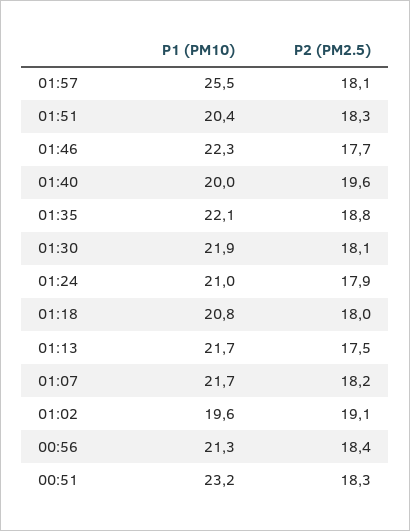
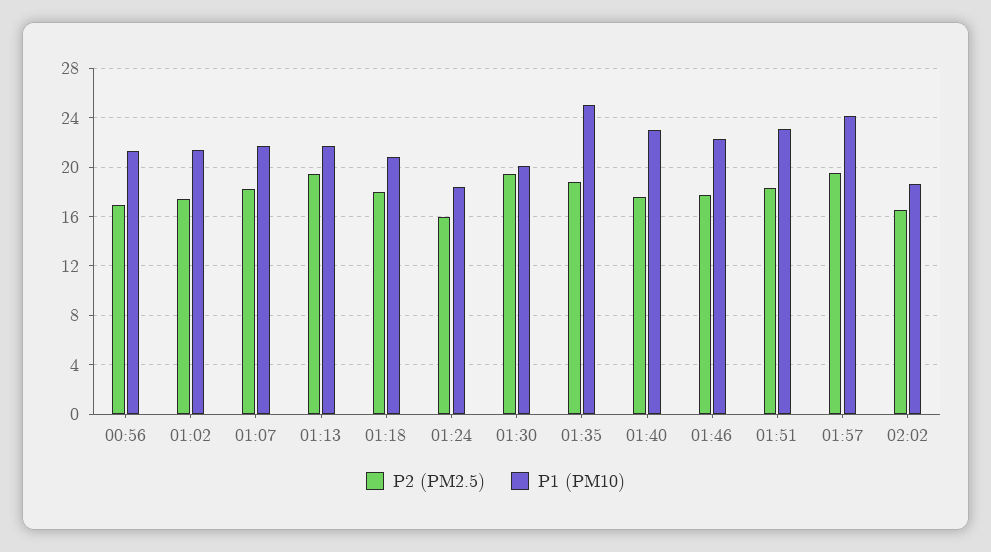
P1 (PM10), 01:57: 25.5 -> 24
P2 (PM2.5), 01:57: 18.1 -> 19.5
P1 (PM10), 01:51: 20.4 -> 23
P1 (PM10), 01:40: 20 -> 23
P2 (PM2.5), 01:40: 19.6 -> 17.5
P1 (PM10), 01:35: 22.1 -> 25
P1 (PM10), 01:30: 21.9 -> 20
P2 (PM2.5), 01:30: 18.1 -> 19.5
P1 (PM10), 01:24: 21 -> 18.5
P2 (PM2.5), 01:24: 17.9 -> 16
P2 (PM2.5), 01:13: 17.5 -> 19.5
P1 (PM10), 01:02: 19.6 -> 21.5
P2 (PM2.5), 01:02: 19.1 -> 17.5
P2 (PM2.5), 00:56: 18.4 -> 17
P1 (PM10), 00:51: 23.2 -> none
P2 (PM2.5), 00:51: 18.3 -> none
P2 (PM2.5), 02:02: none -> 16.5
P1 (PM10), 02:02: none -> 18.5

